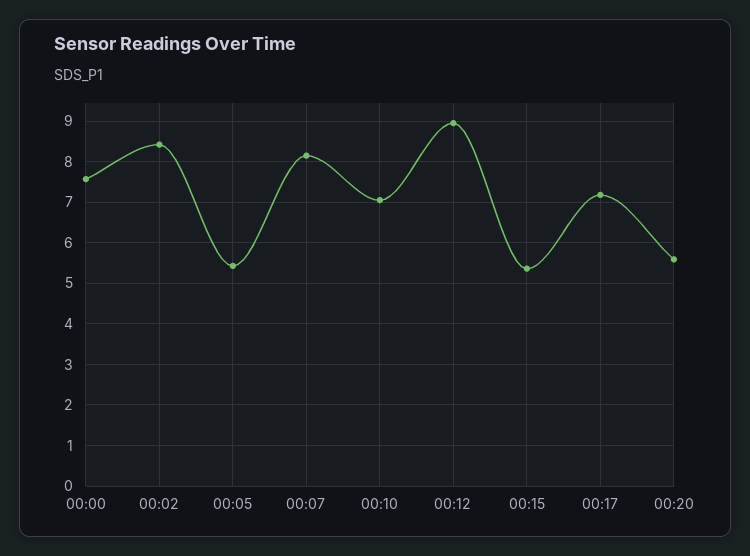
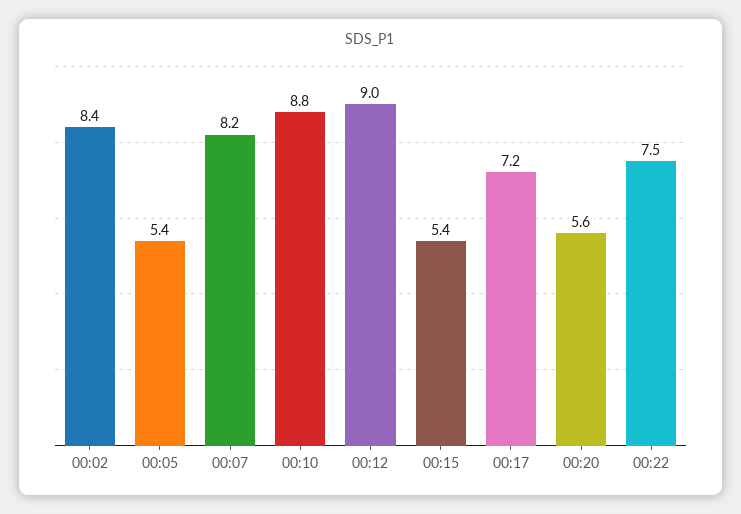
00:00: 7.6 -> none
00:10: 7 -> 8.8
00:22: none -> 7.5

